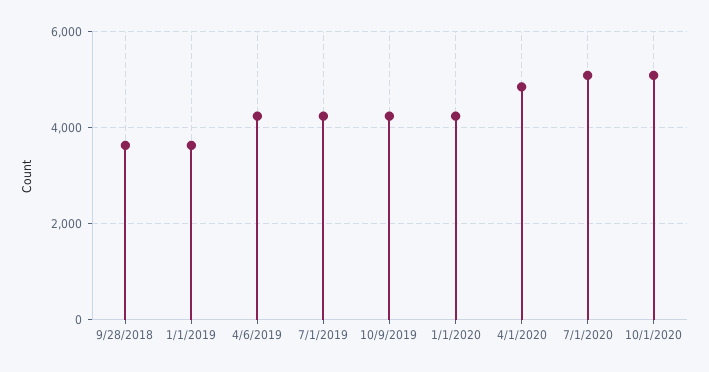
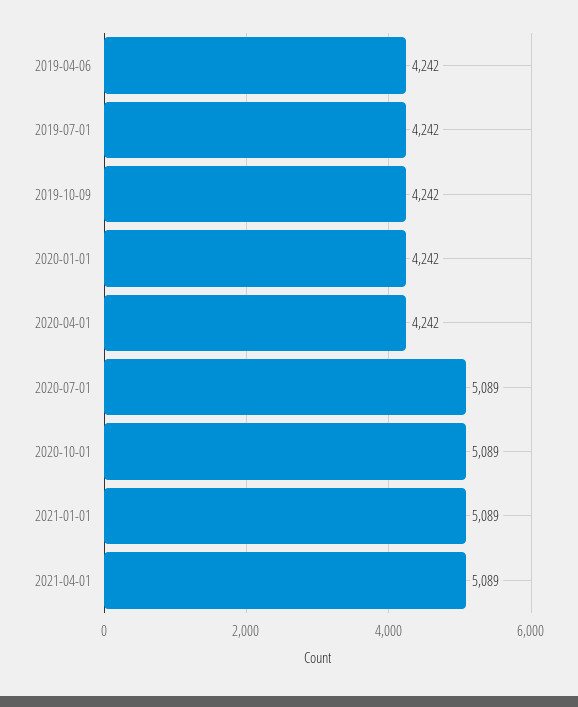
9/28/2018: 3600 -> none
1/1/2019: 3600 -> none
4/1/2020: 4800 -> 4242
2021-01-01: none -> 5089
2021-04-01: none -> 5089

